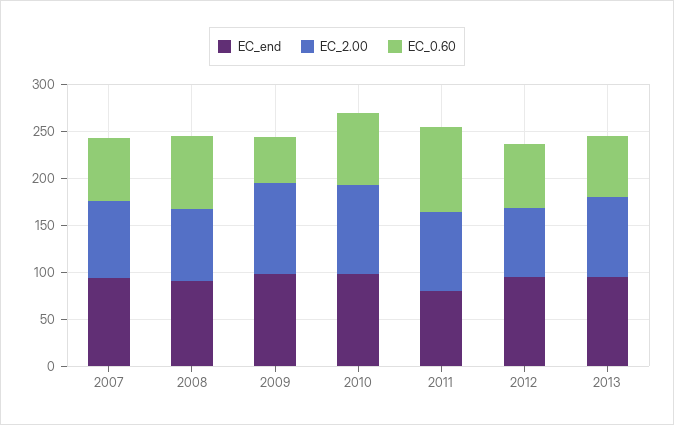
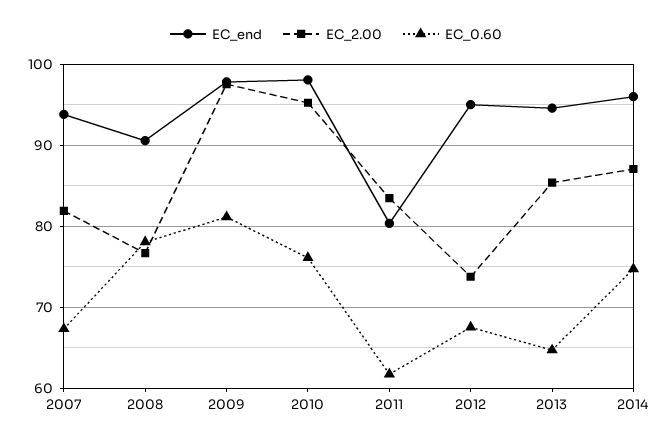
EC_0.60, 2009: 50 -> 81
EC_0.60, 2011: 90 -> 62
EC_end, 2014: none -> 96
EC_2.00, 2014: none -> 87
EC_0.60, 2014: none -> 75

